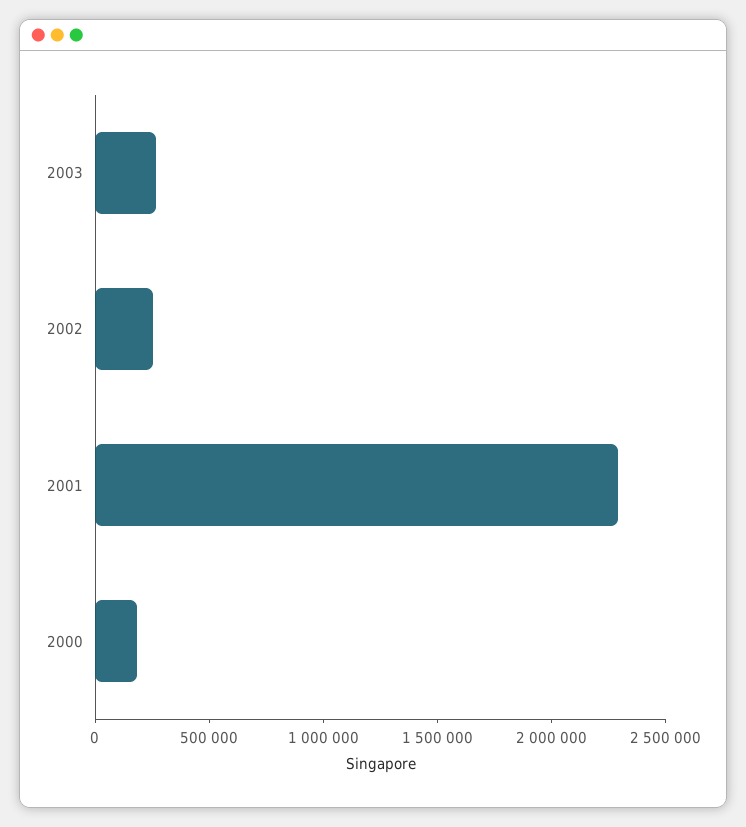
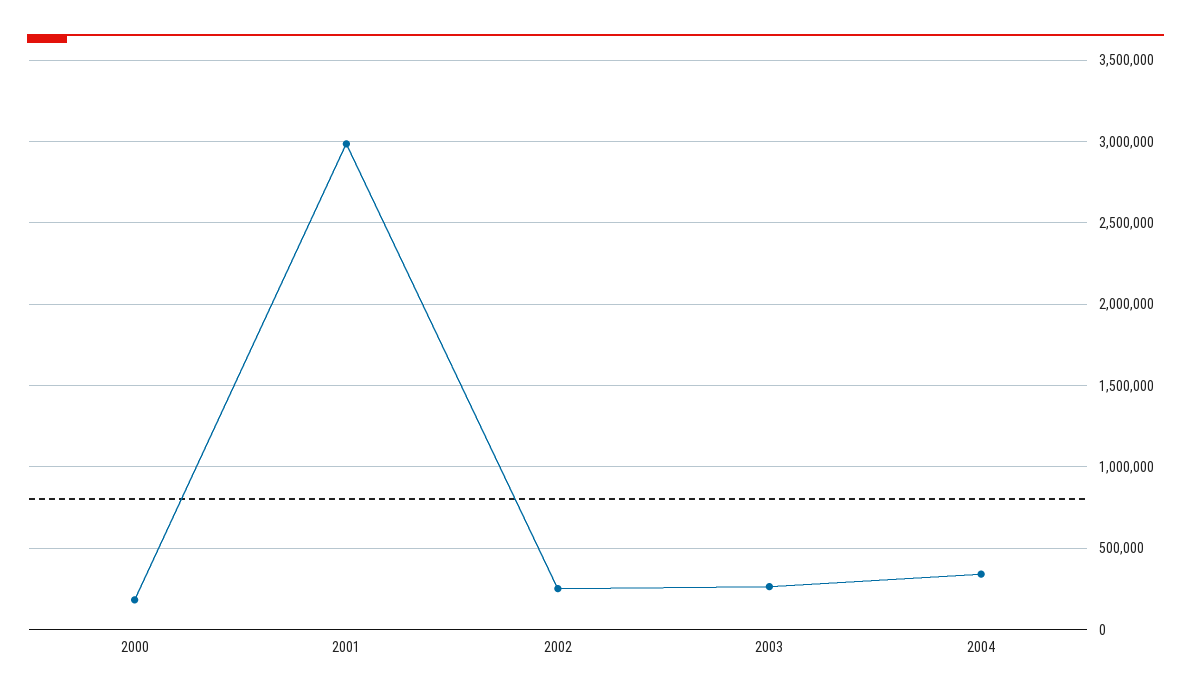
2001: 2300000 -> 3000000
2004: none -> 350000

